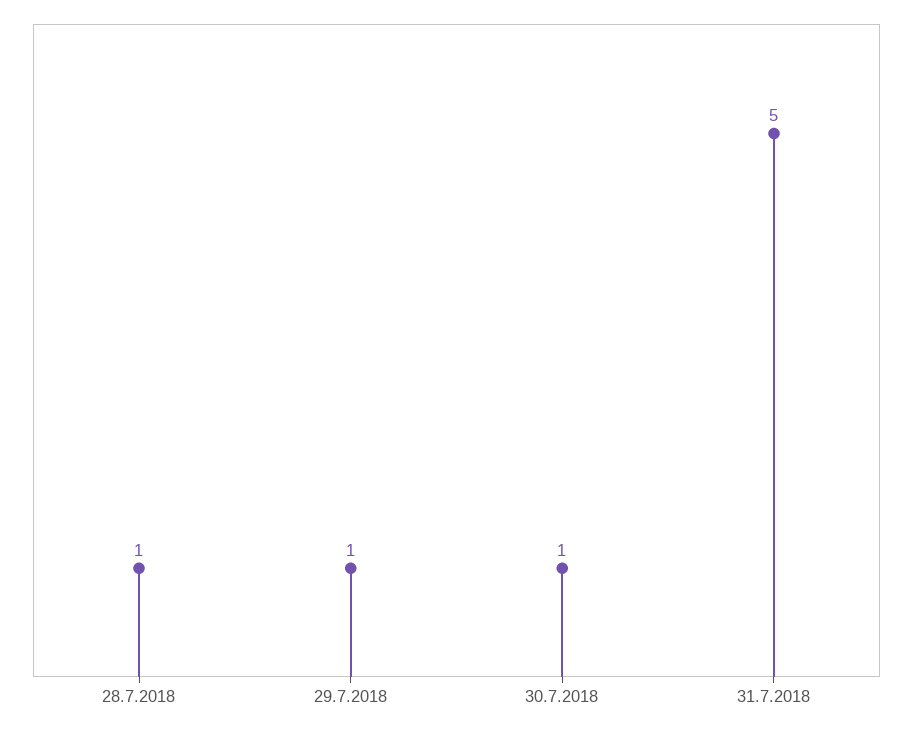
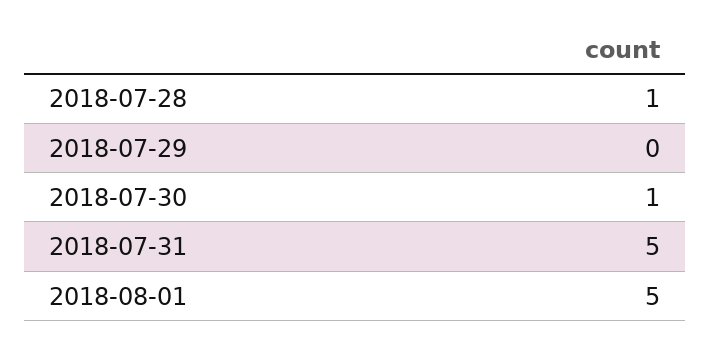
29.7.2018: 1 -> 0
2018-08-01: none -> 5

